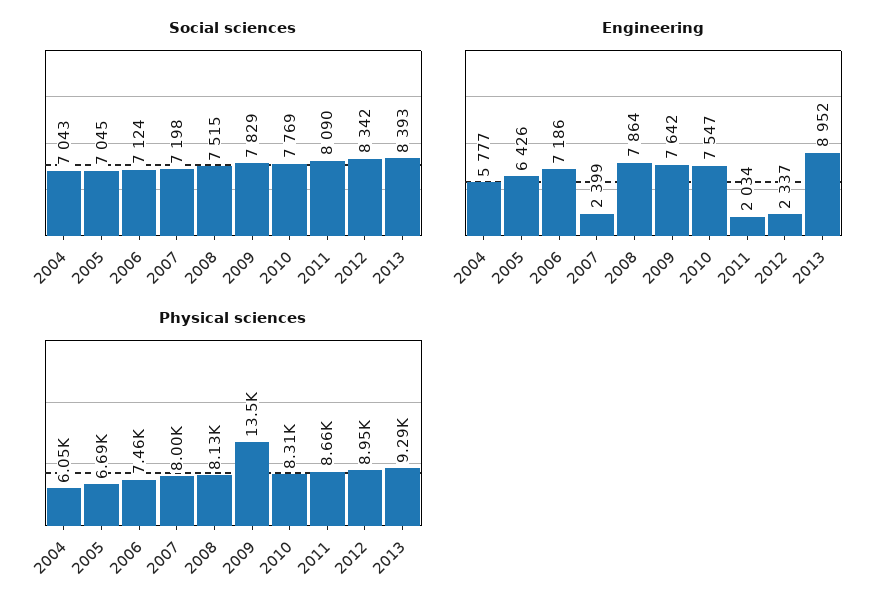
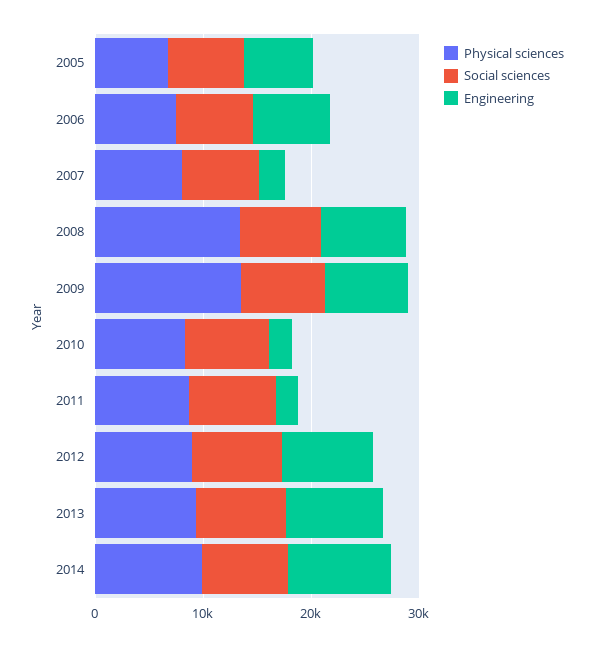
Social sciences, 2004: 7043 -> none
Engineering, 2004: 5777 -> none
Engineering, 2010: 7547 -> 2000
Engineering, 2012: 2337 -> 8000
Physical sciences, 2004: 6050 -> none
Physical sciences, 2008: 8130 -> 14000
Physical sciences, 2014: none -> 10000
Social sciences, 2014: none -> 8000
Engineering, 2014: none -> 10000

